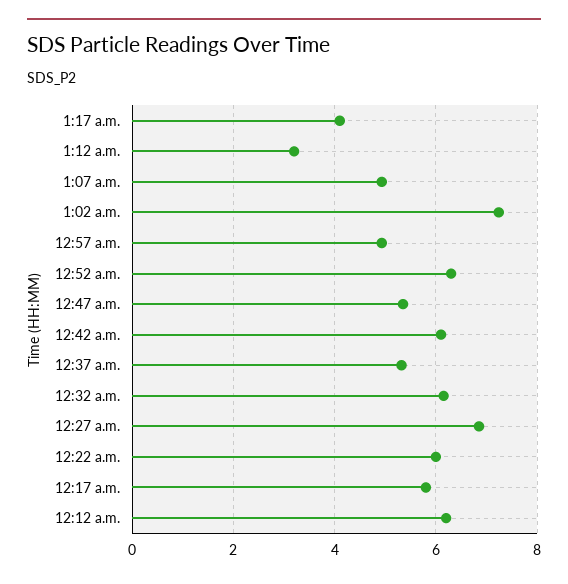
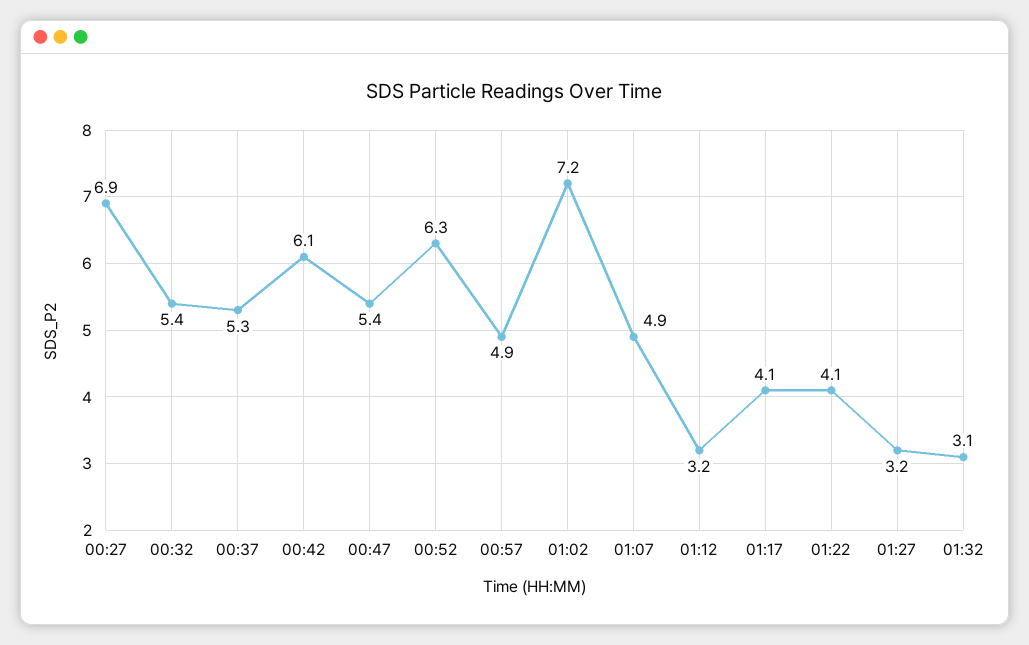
12:32 a.m.: 6.2 -> 5.4
12:22 a.m.: 6 -> none
12:17 a.m.: 5.8 -> none
12:12 a.m.: 6.2 -> none
01:22: none -> 4.1
01:27: none -> 3.2
01:32: none -> 3.1

